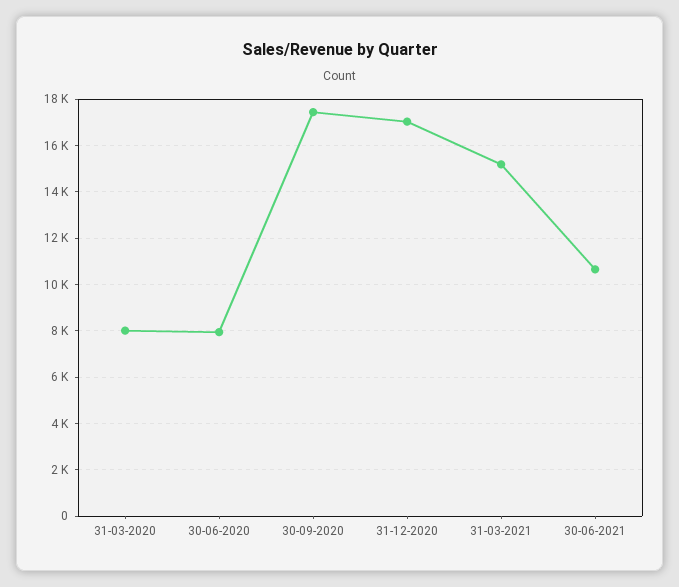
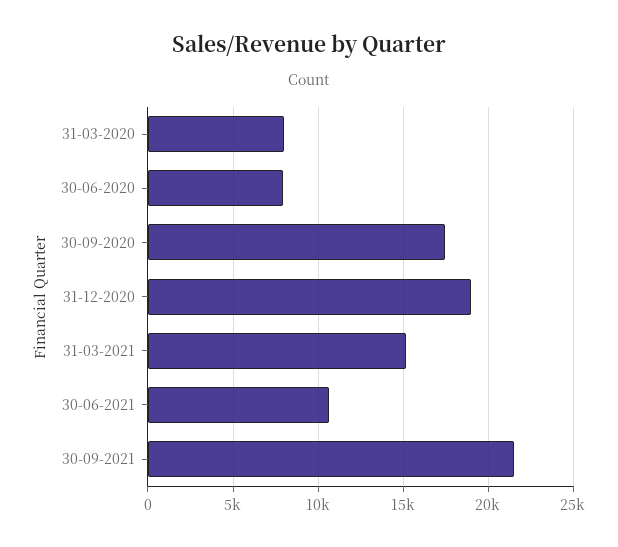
31-12-2020: 17000 -> 19000
30-09-2021: none -> 21500

